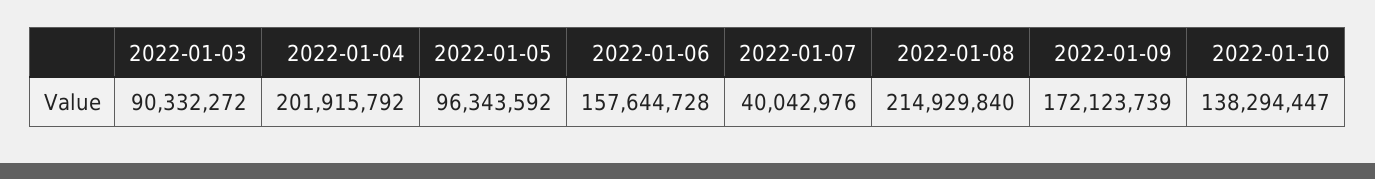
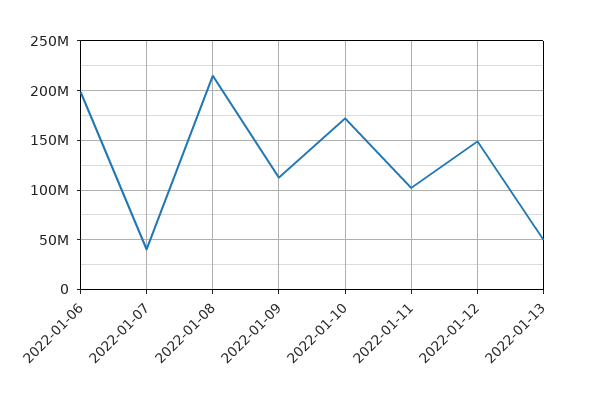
2022-01-03: 90332272 -> none
2022-01-04: 201915792 -> none
2022-01-05: 96343592 -> none
2022-01-06: 157644728 -> 200000000
2022-01-09: 172123739 -> 110000000
2022-01-10: 138294447 -> 170000000
2022-01-11: none -> 100000000
2022-01-12: none -> 150000000
2022-01-13: none -> 50000000

